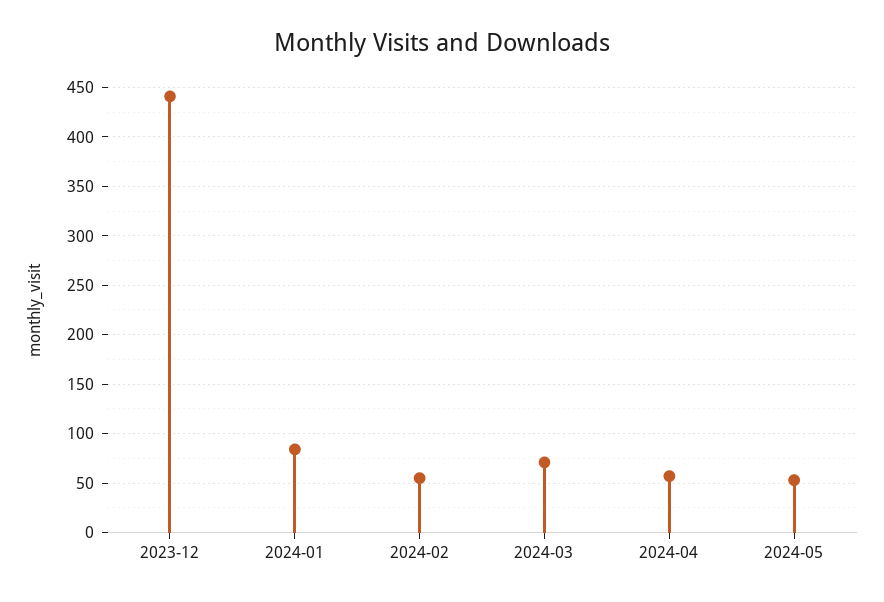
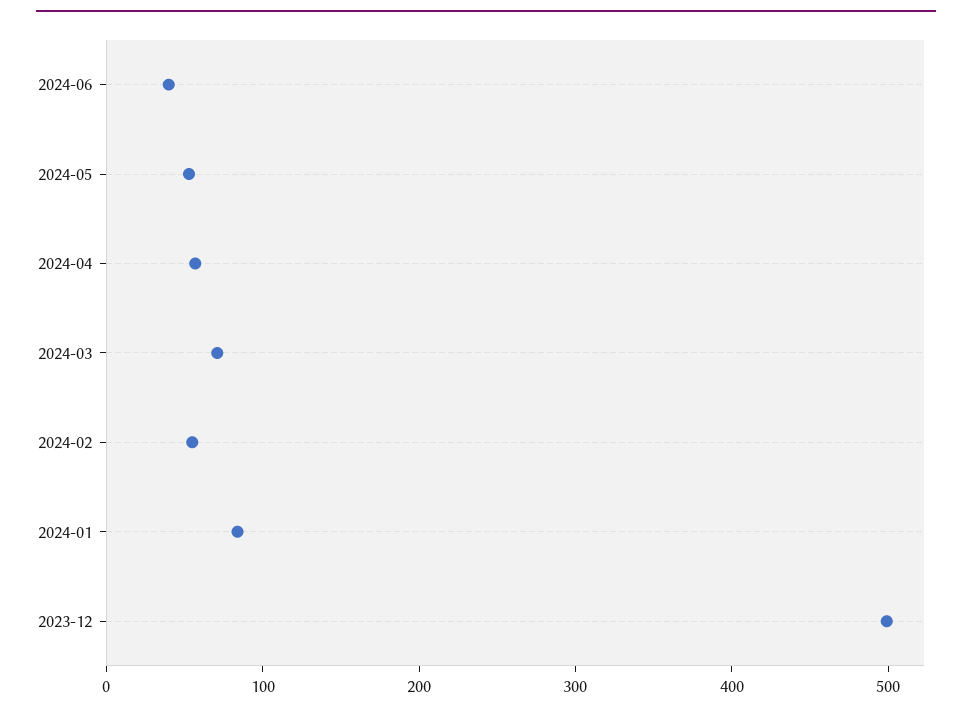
2023-12: 440 -> 500
2024-06: none -> 40

